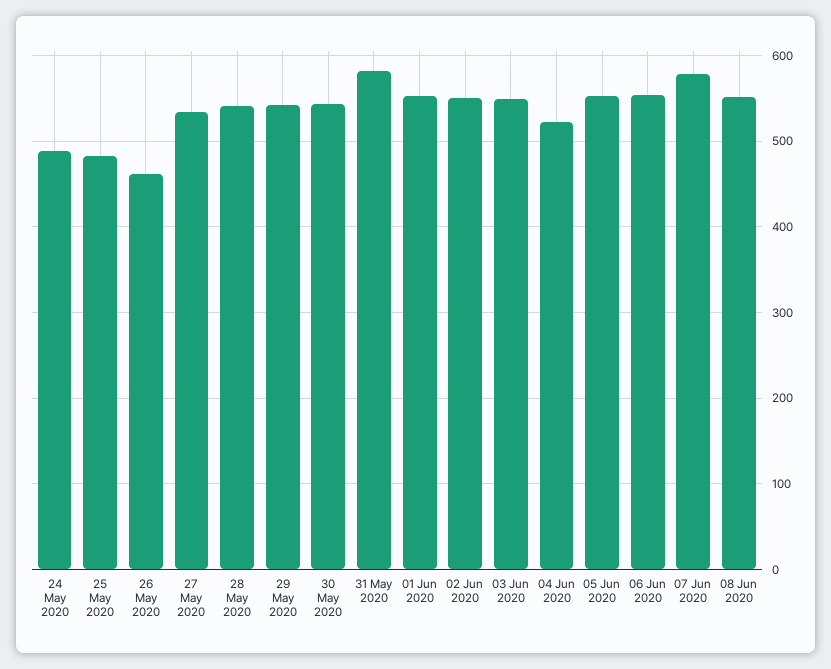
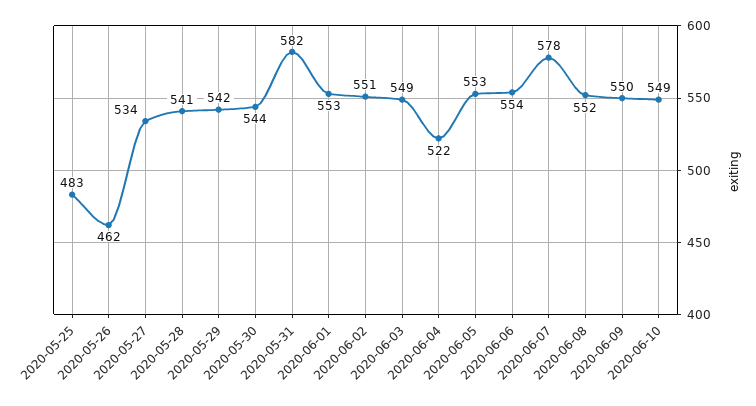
24 May 2020: 490 -> none
2020-06-09: none -> 550
2020-06-10: none -> 549

